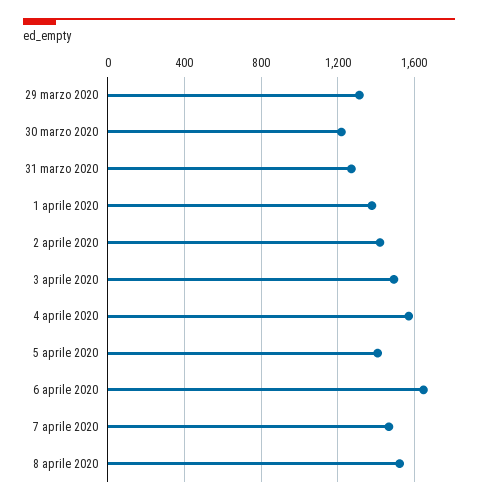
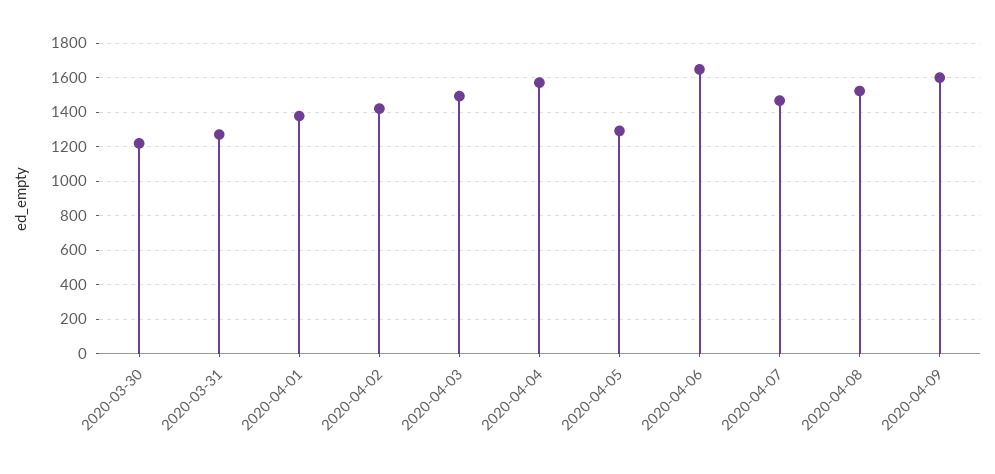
29 marzo 2020: 1300 -> none
5 aprile 2020: 1400 -> 1300
2020-04-09: none -> 1600

